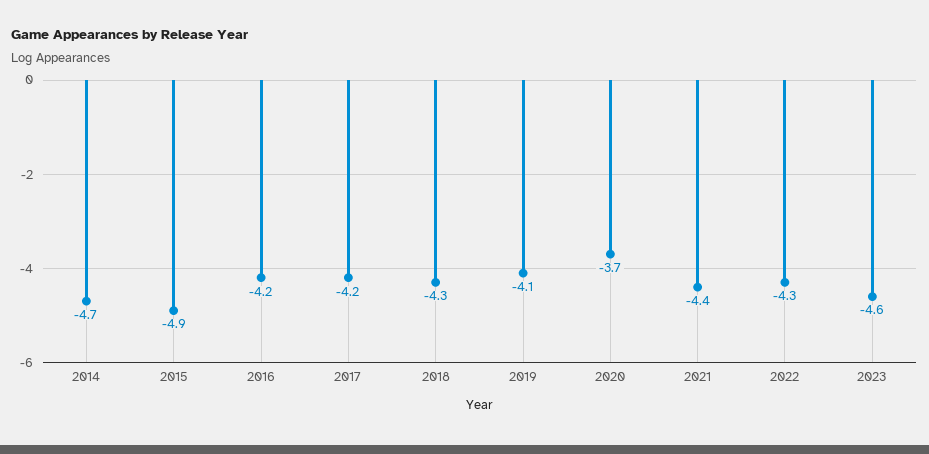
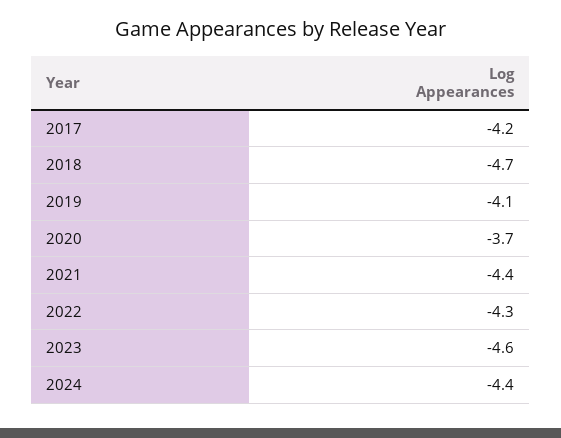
2014: -4.7 -> none
2015: -4.9 -> none
2016: -4.2 -> none
2018: -4.3 -> -4.7
2024: none -> -4.4

